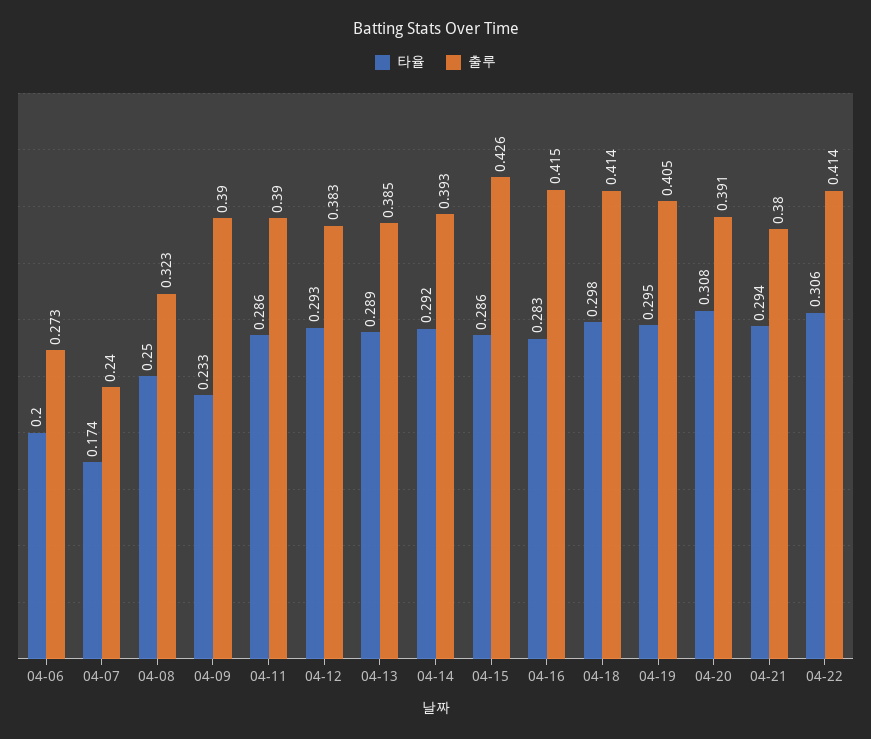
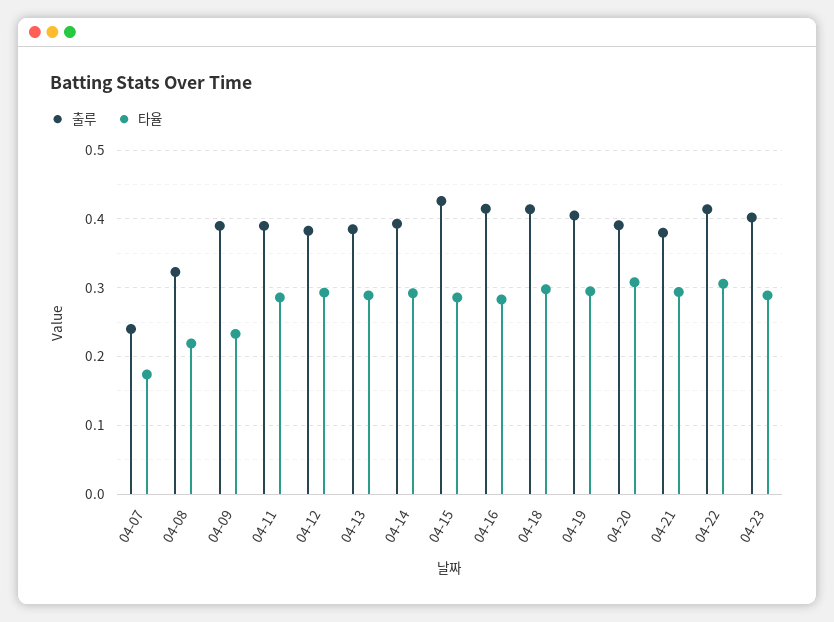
타율, 04-06: 0.2 -> none
출루, 04-06: 0.273 -> none
타율, 04-08: 0.25 -> 0.22
출루, 04-23: none -> 0.4
타율, 04-23: none -> 0.29

